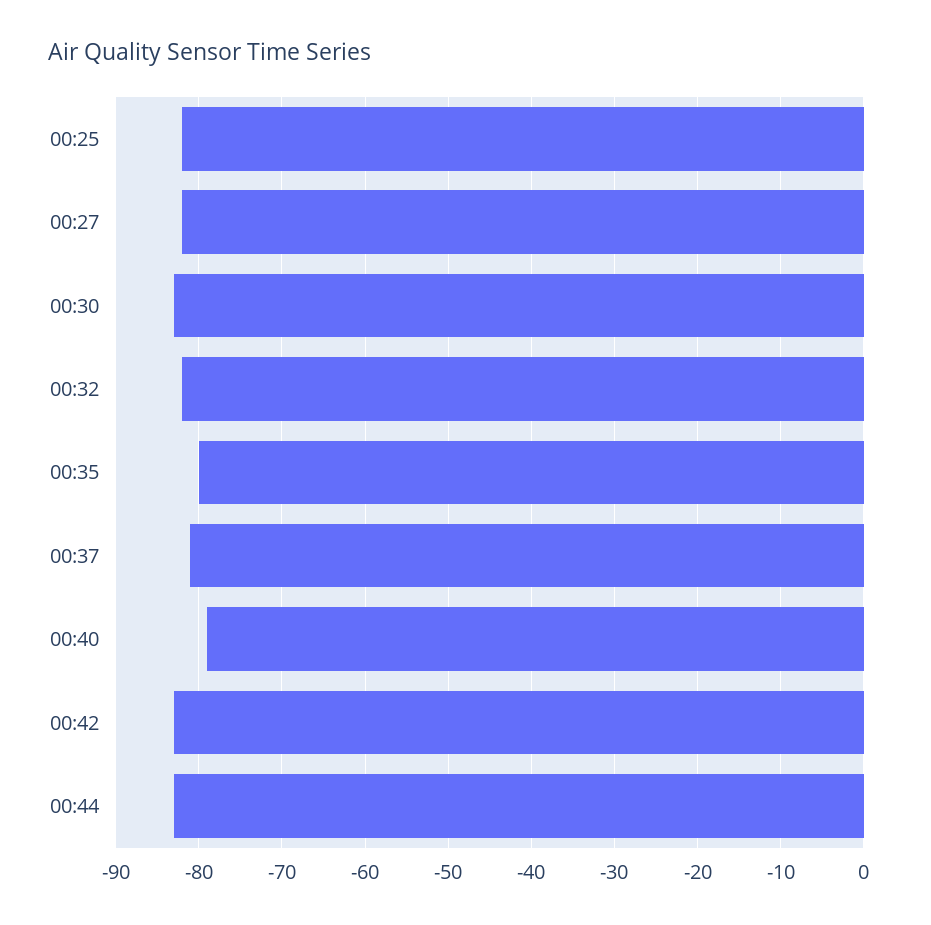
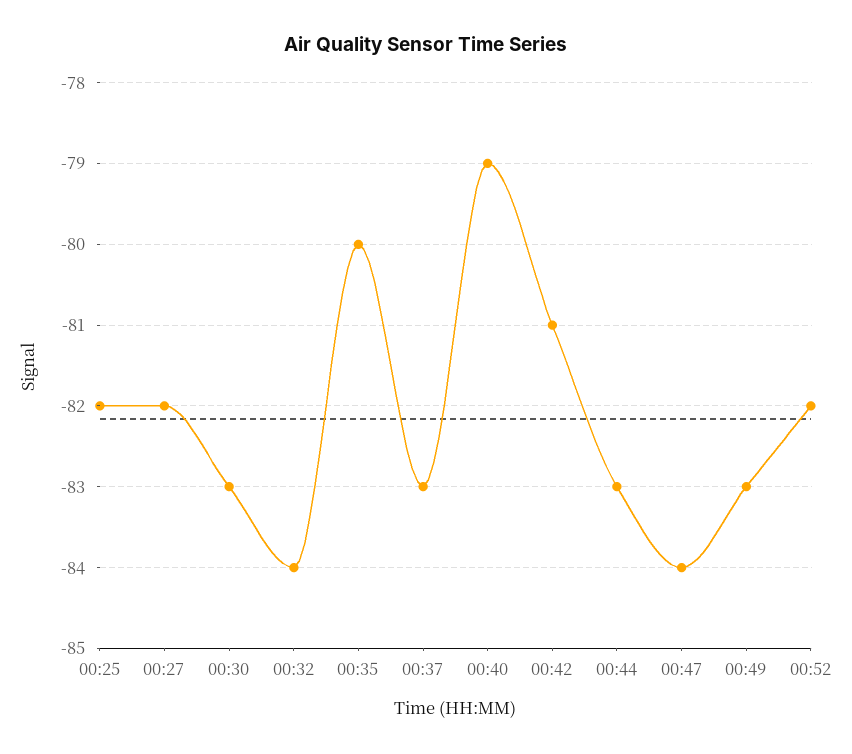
00:32: -82 -> -84
00:37: -81 -> -83
00:42: -83 -> -81
00:47: none -> -84
00:49: none -> -83
00:52: none -> -82

